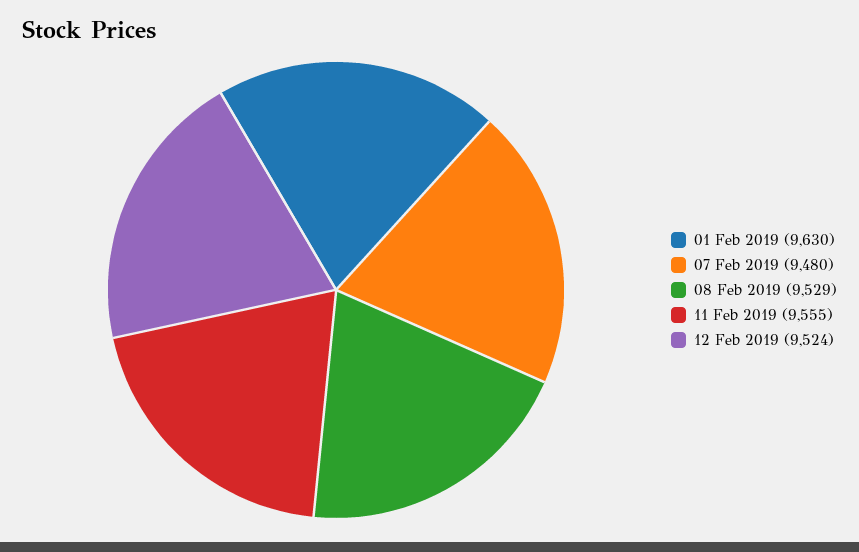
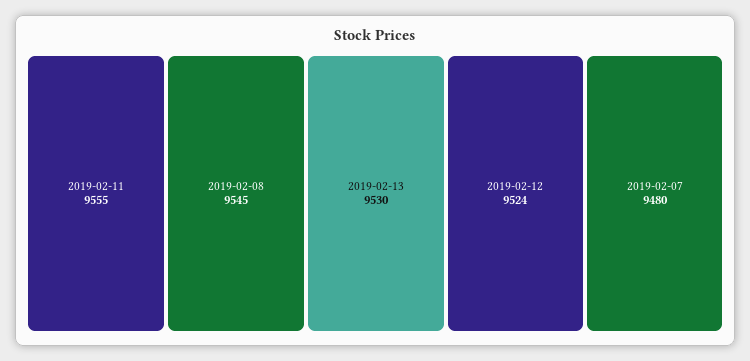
01 Feb 2019: 9630 -> none
08 Feb 2019: 9529 -> 9545
2019-02-13: none -> 9530

